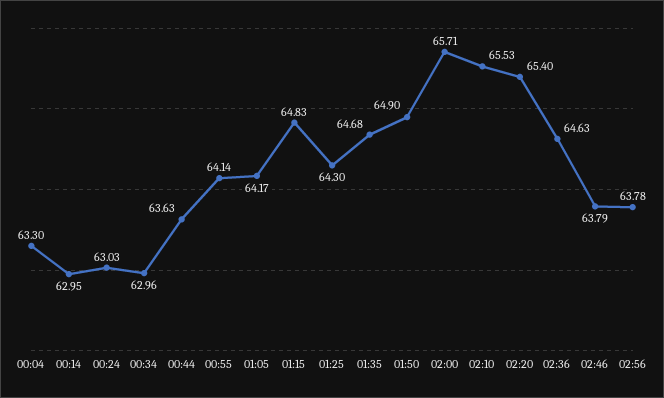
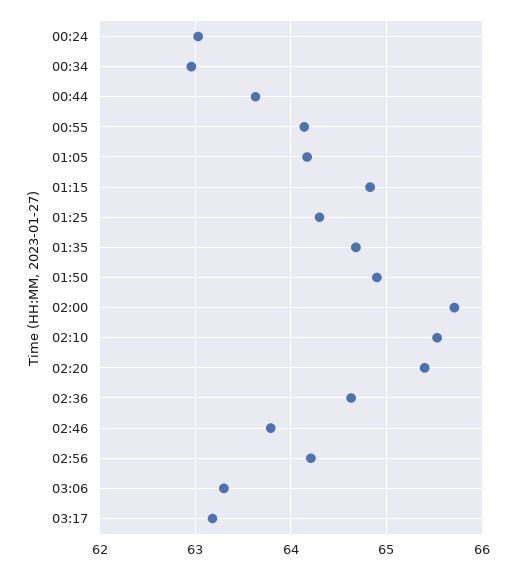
00:04: 63.3 -> none
00:14: 62.95 -> none
02:56: 63.78 -> 64.2
03:06: none -> 63.3
03:17: none -> 63.2

